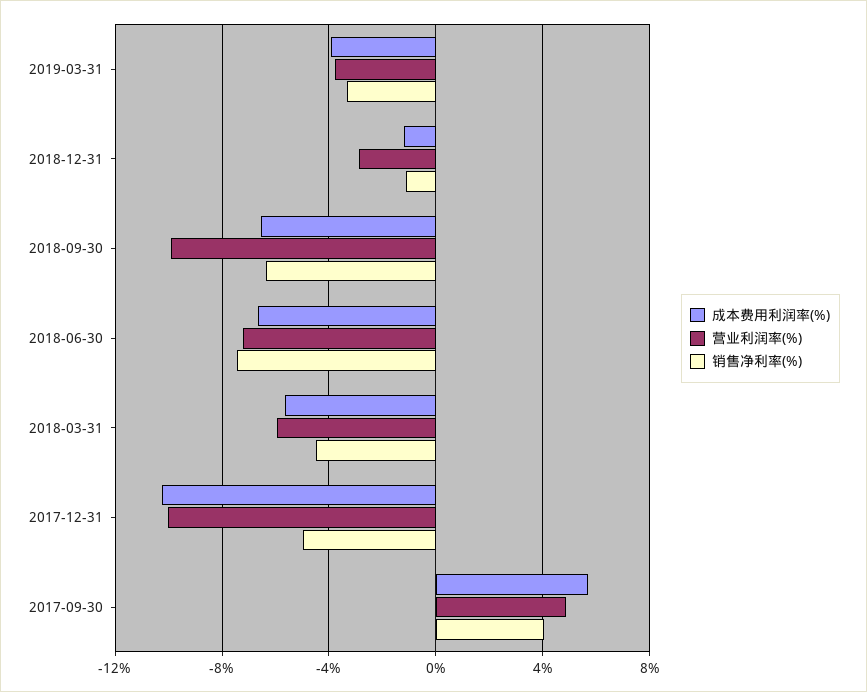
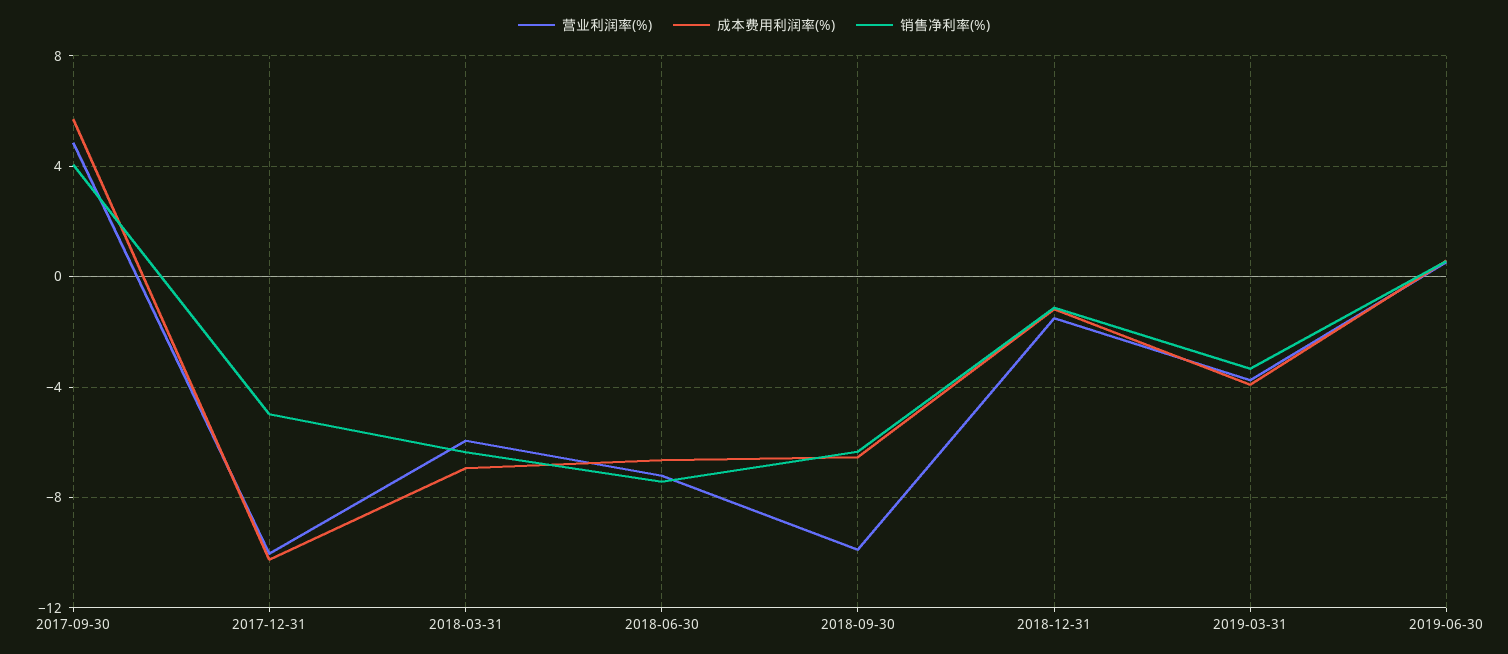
营业利润率(%), 2018-12-31: -3 -> -1.5
成本费用利润率(%), 2018-03-31: -5.5 -> -7
销售净利率(%), 2018-03-31: -4.5 -> -6.5
营业利润率(%), 2019-06-30: none -> 0.5
成本费用利润率(%), 2019-06-30: none -> 0.5
销售净利率(%), 2019-06-30: none -> 0.5

